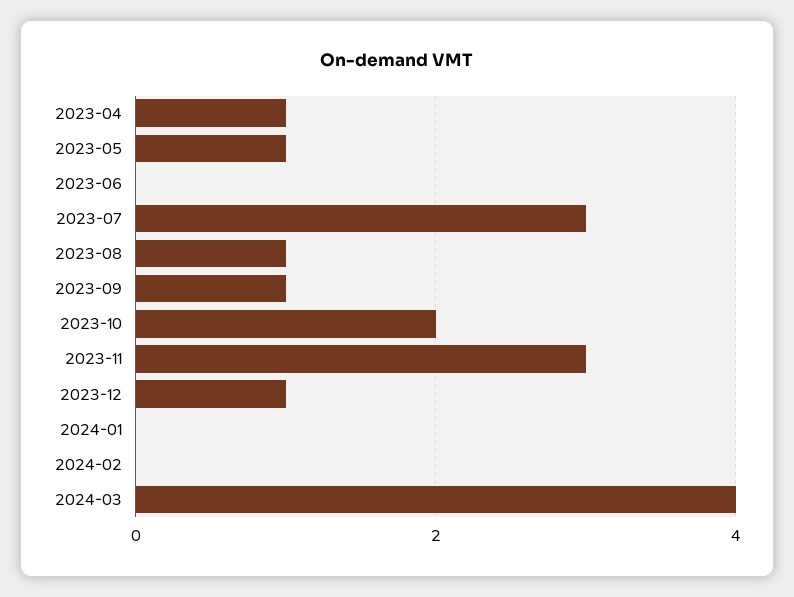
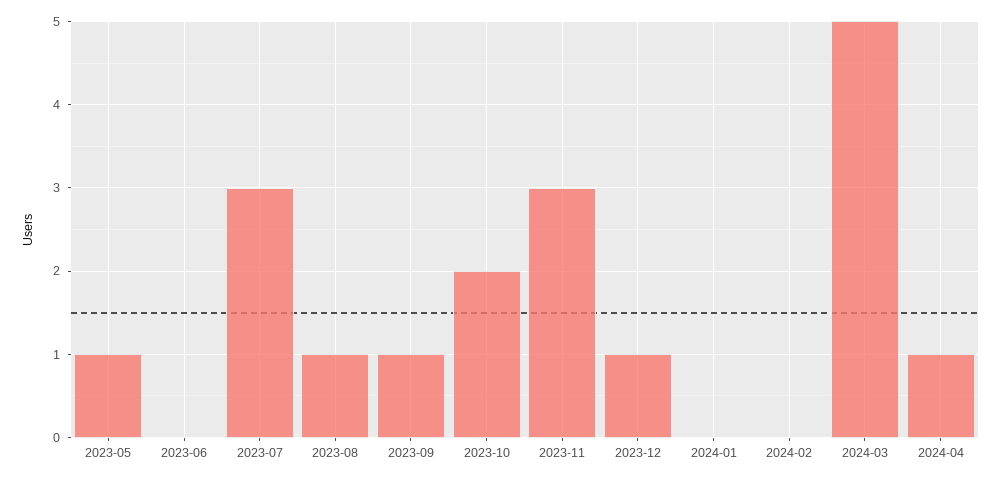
2023-04: 1 -> none
2024-03: 4 -> 5
2024-04: none -> 1

